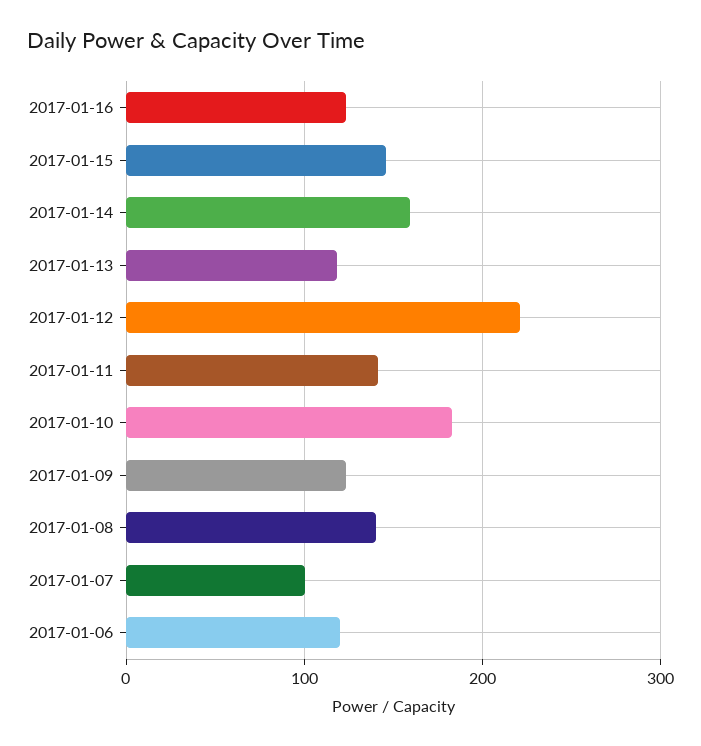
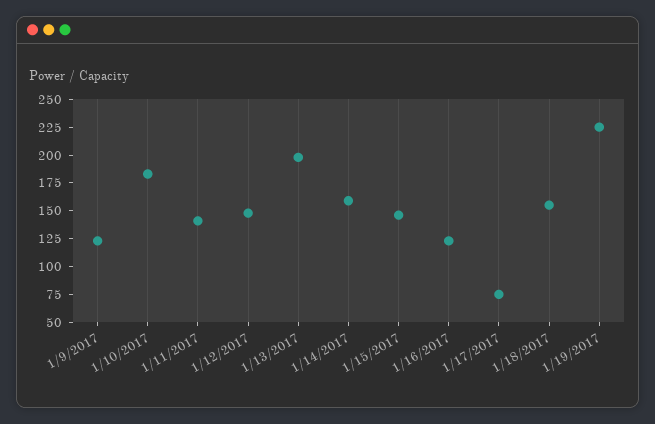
2017-01-13: 120 -> 200
2017-01-12: 220 -> 150
2017-01-08: 140 -> none
2017-01-07: 100 -> none
2017-01-06: 120 -> none
1/17/2017: none -> 75
1/18/2017: none -> 150
1/19/2017: none -> 225

